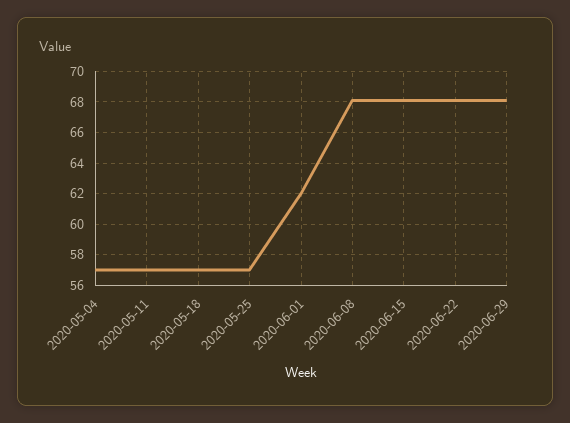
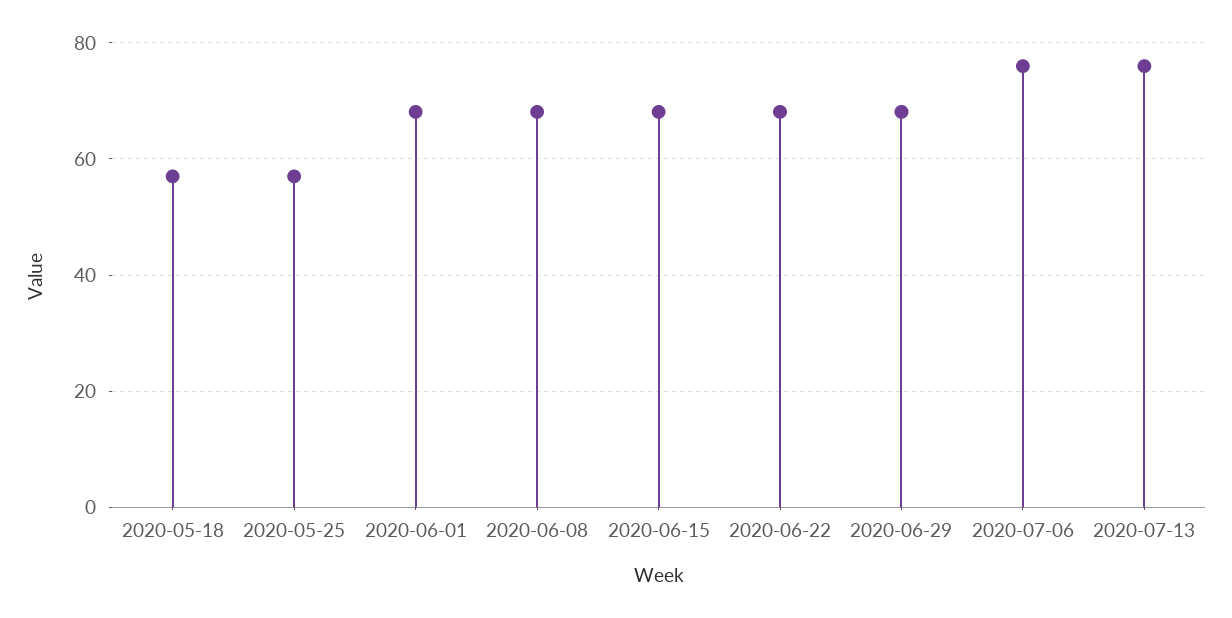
2020-05-04: 57 -> none
2020-05-11: 57 -> none
2020-06-01: 62 -> 68
2020-07-06: none -> 76
2020-07-13: none -> 76

